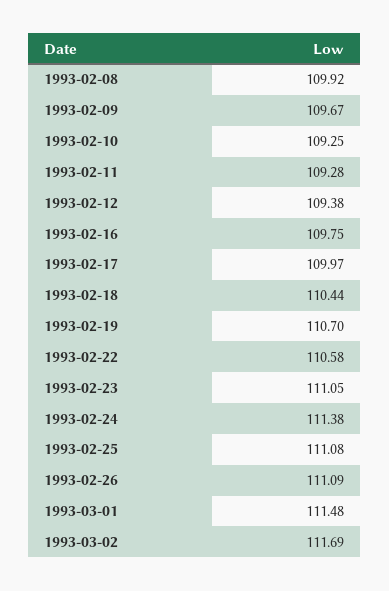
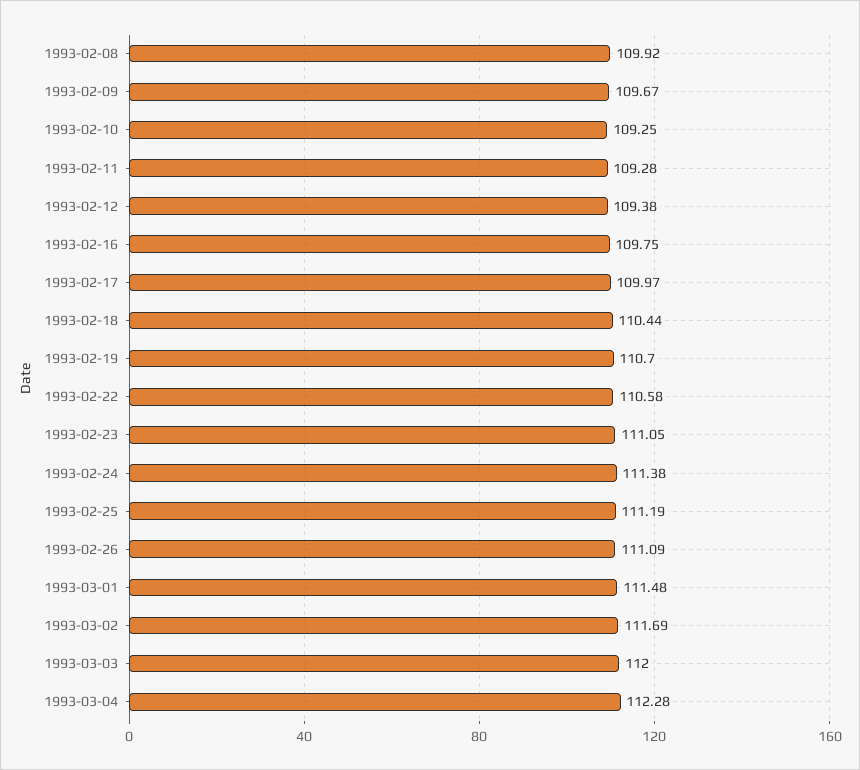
1993-02-25: 111.08 -> 111.19
1993-03-03: none -> 112
1993-03-04: none -> 112.28

